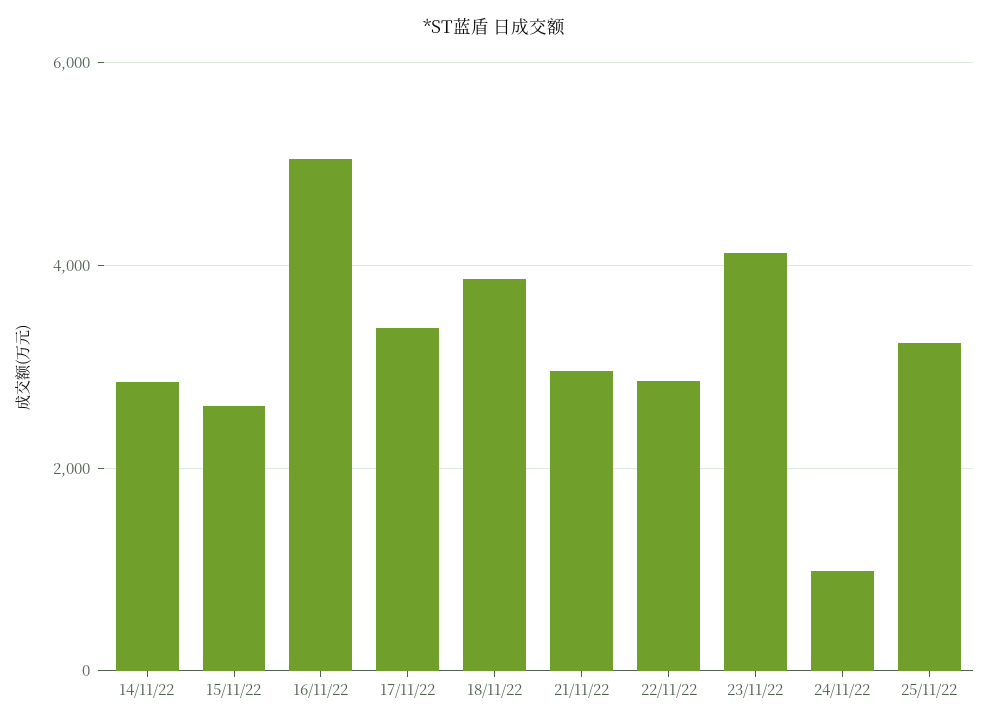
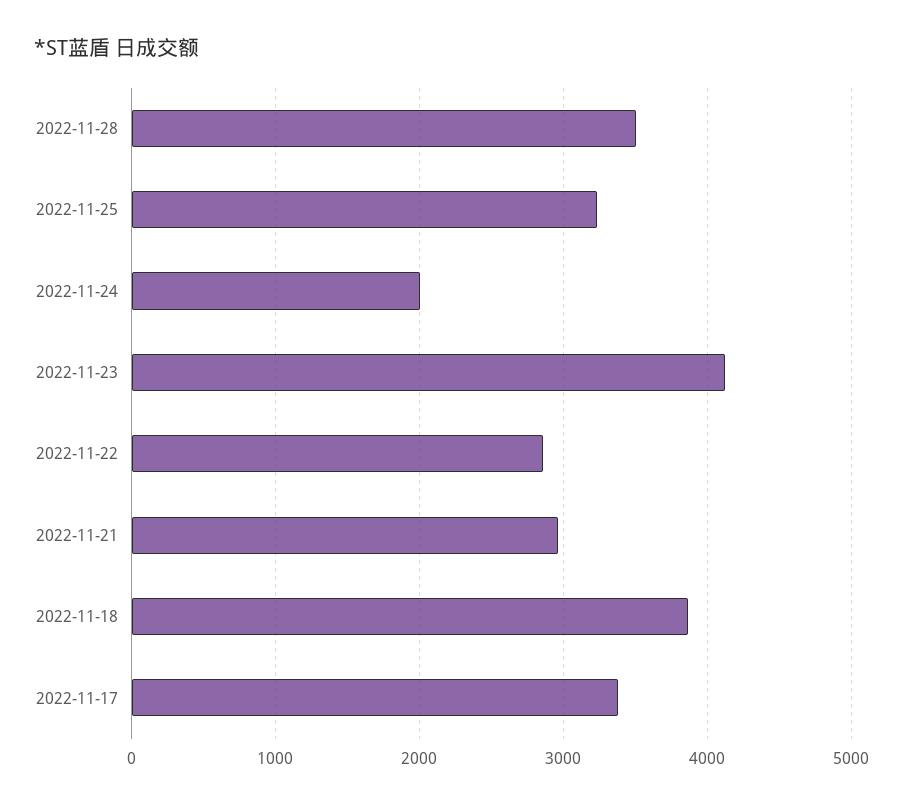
14/11/22: 2800 -> none
15/11/22: 2600 -> none
16/11/22: 5000 -> none
24/11/22: 1000 -> 2000
2022-11-28: none -> 3500

